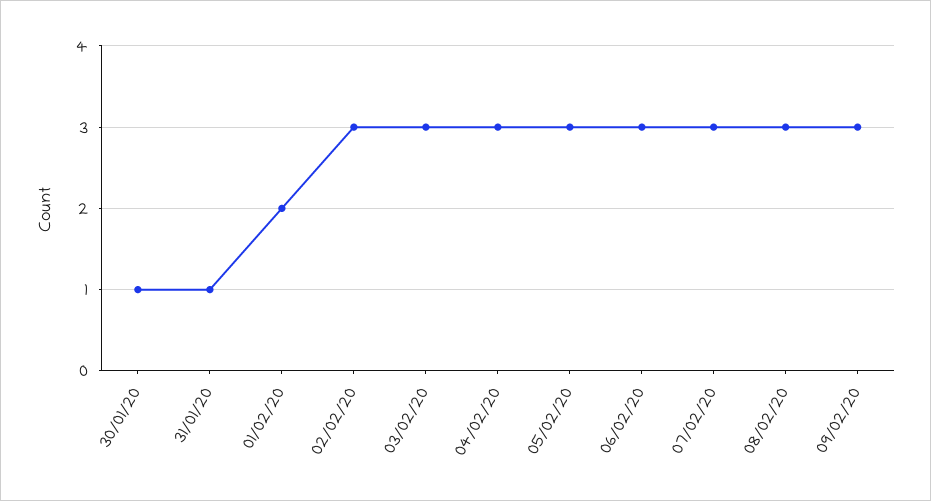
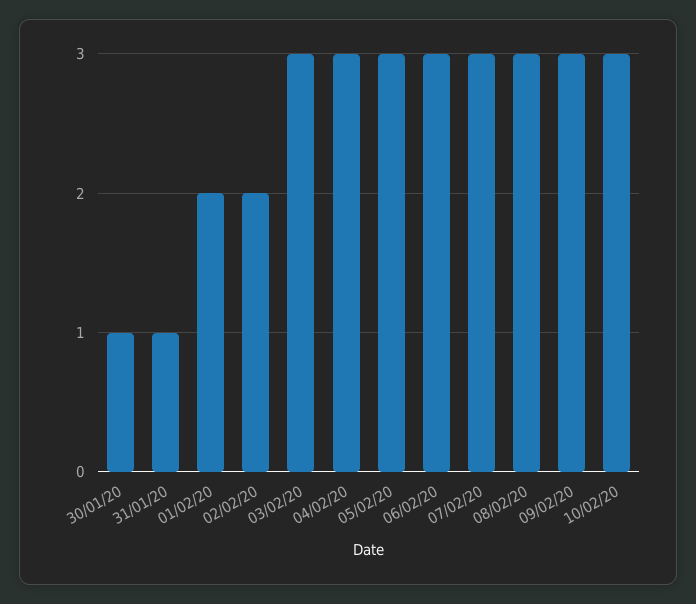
02/02/20: 3 -> 2
10/02/20: none -> 3

